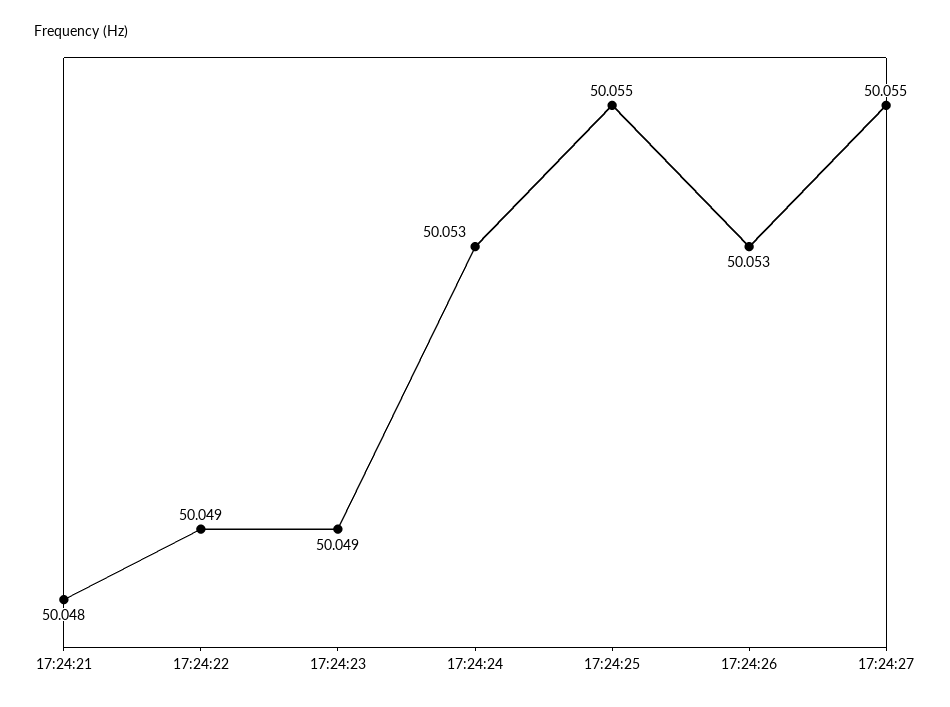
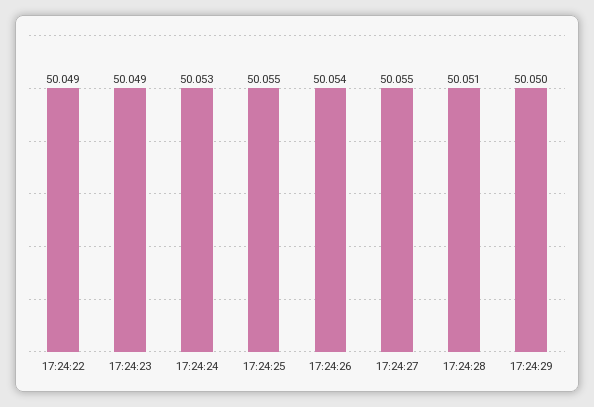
17:24:21: 50.048 -> none
17:24:26: 50.053 -> 50.054
17:24:28: none -> 50.051
17:24:29: none -> 50.05

